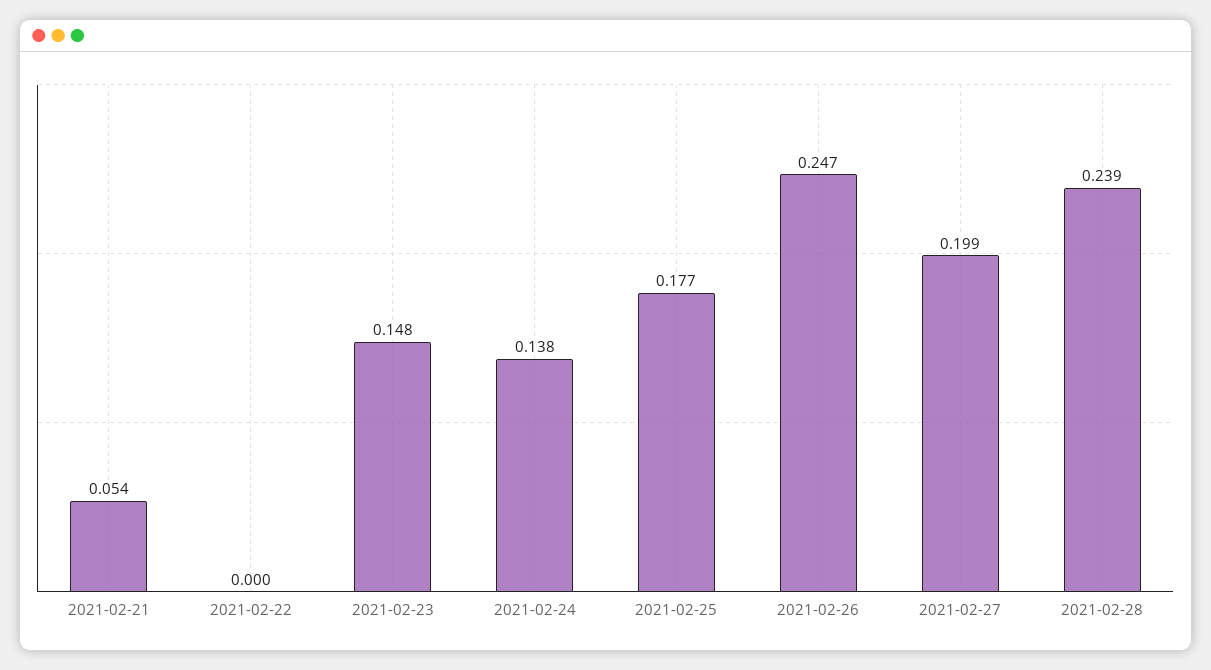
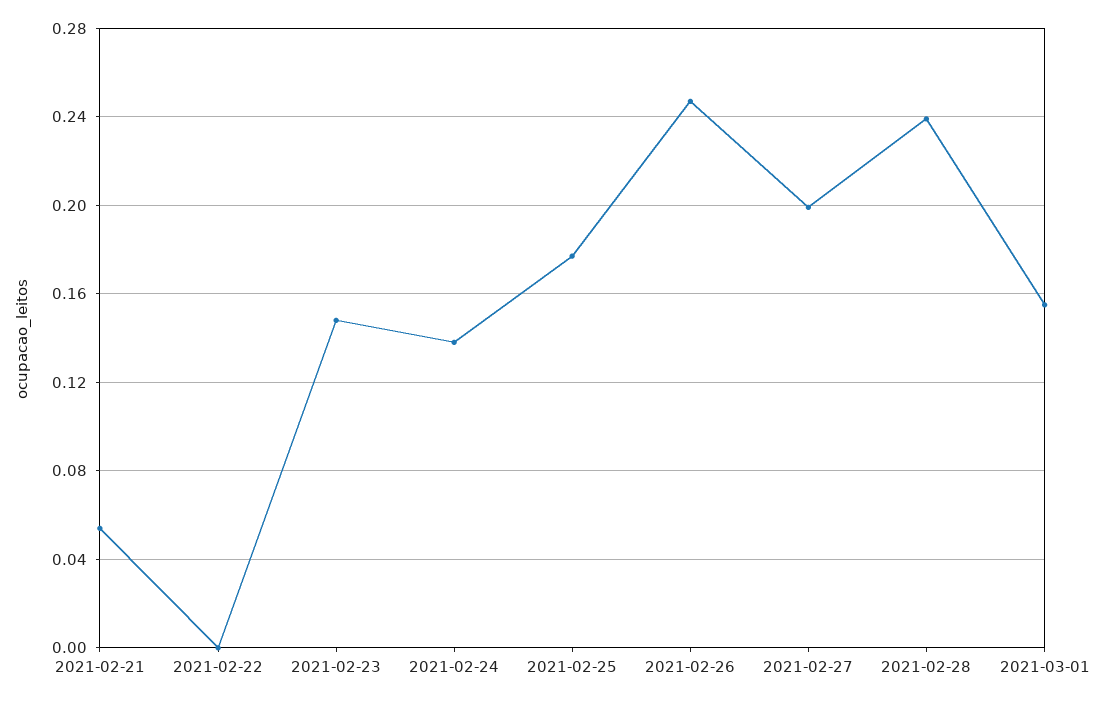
2021-03-01: none -> 0.155

